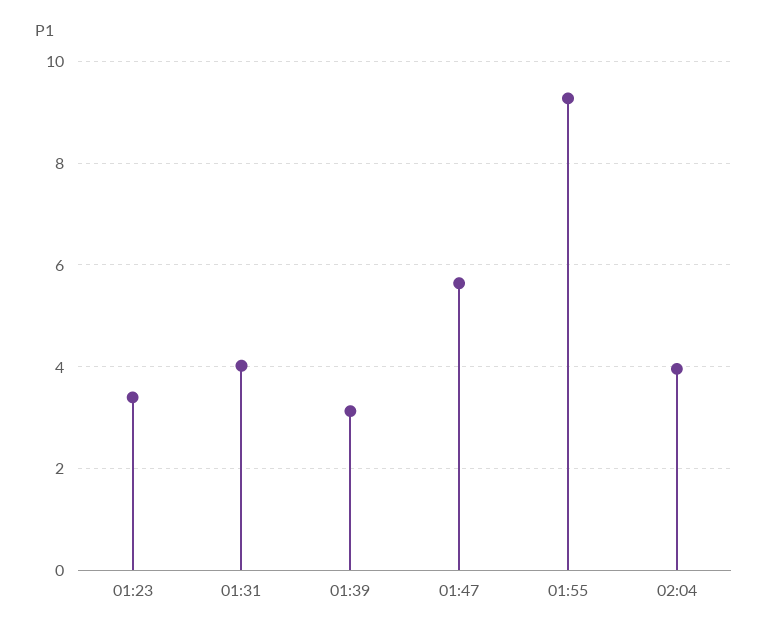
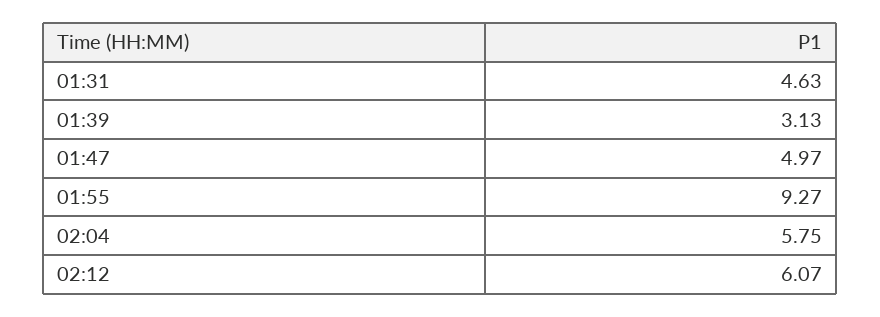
01:23: 3.4 -> none
01:31: 4 -> 4.63
01:47: 5.6 -> 4.97
02:04: 4 -> 5.75
02:12: none -> 6.07

